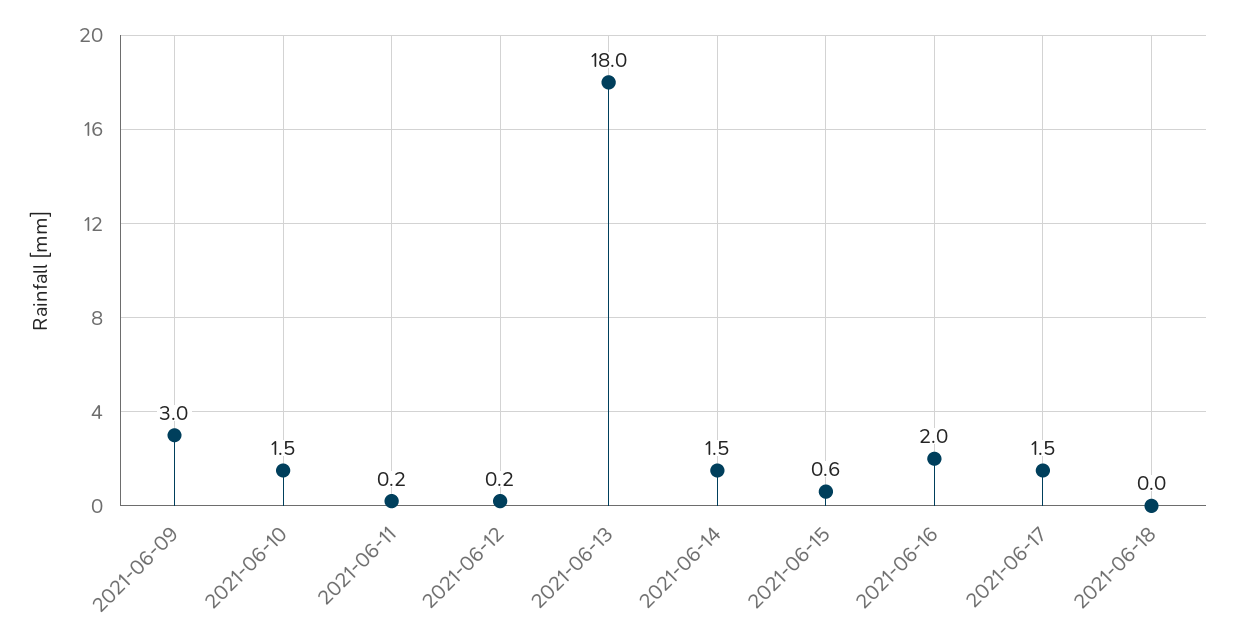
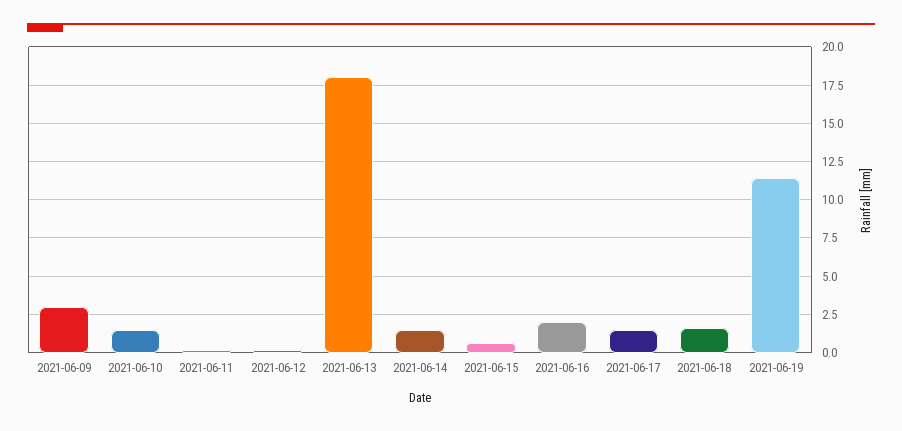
2021-06-18: 0 -> 1.5
2021-06-19: none -> 11.5

